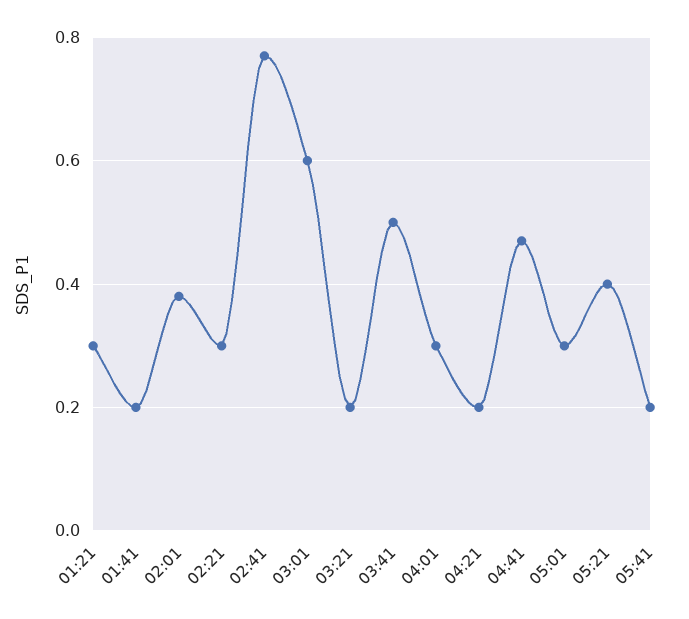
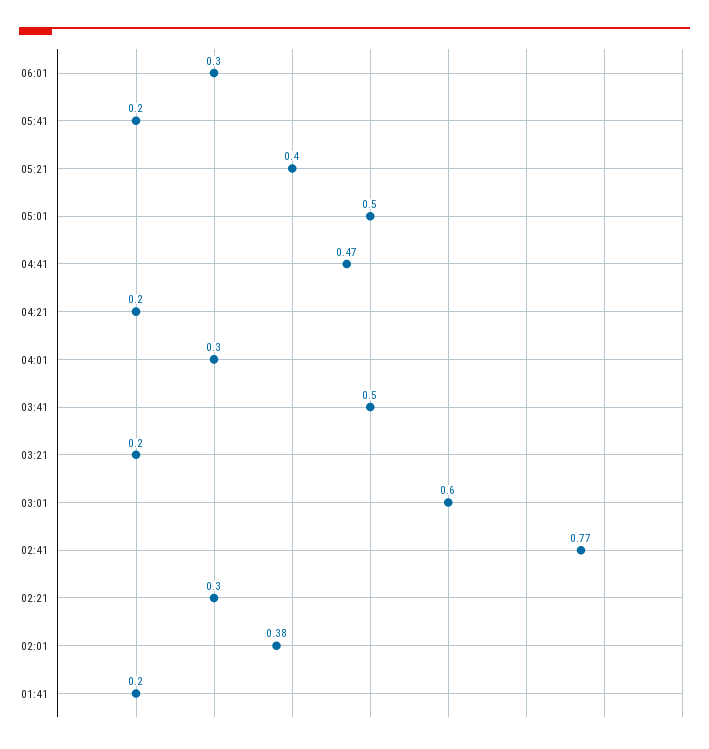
01:21: 0.3 -> none
05:01: 0.3 -> 0.5
06:01: none -> 0.3

